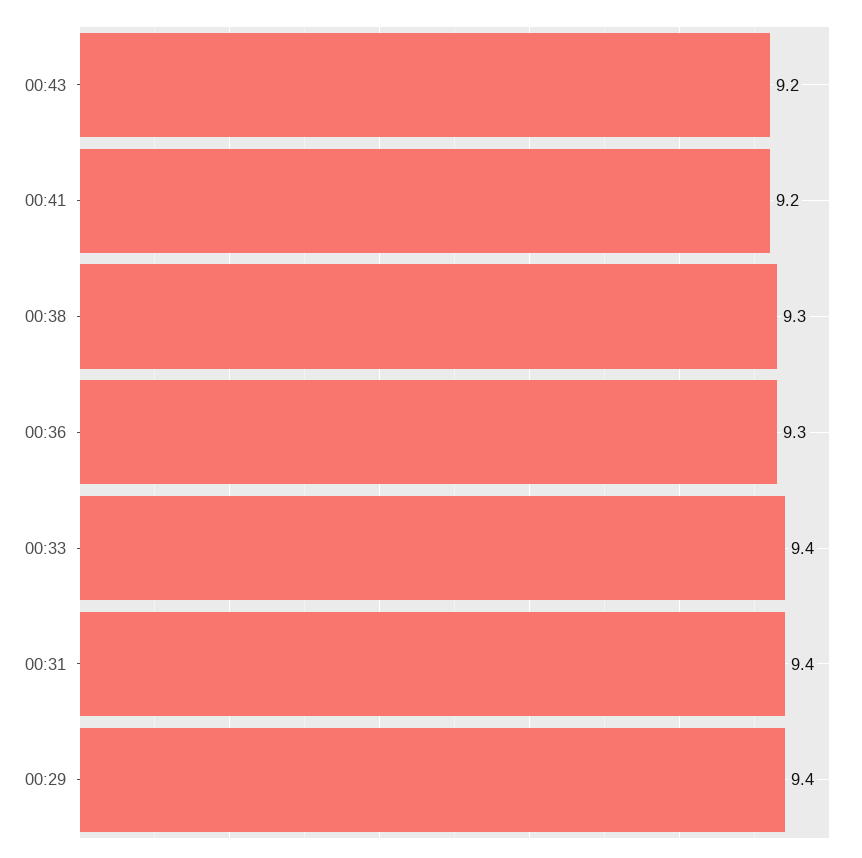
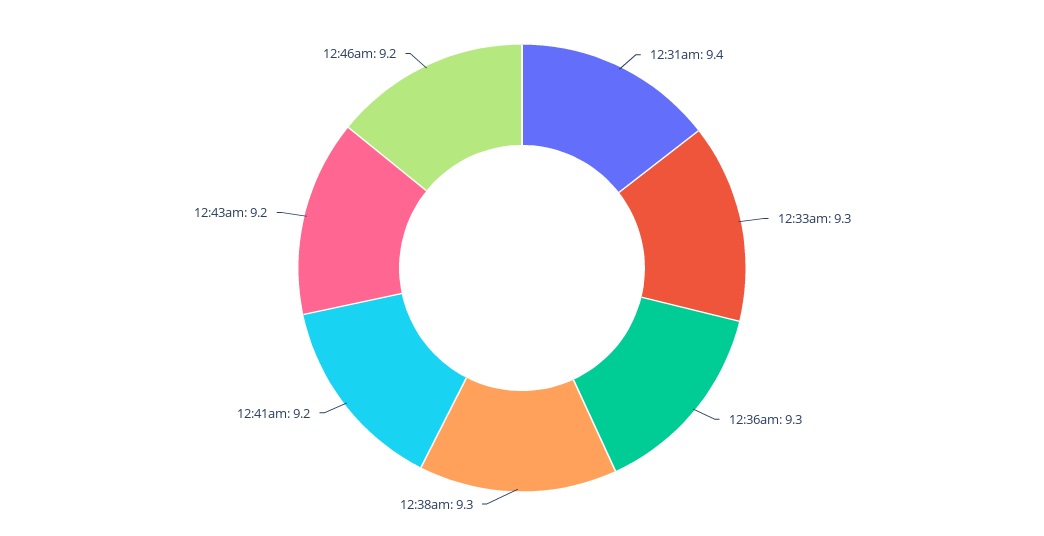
00:33: 9.4 -> 9.3
00:29: 9.4 -> none
12:46am: none -> 9.2

